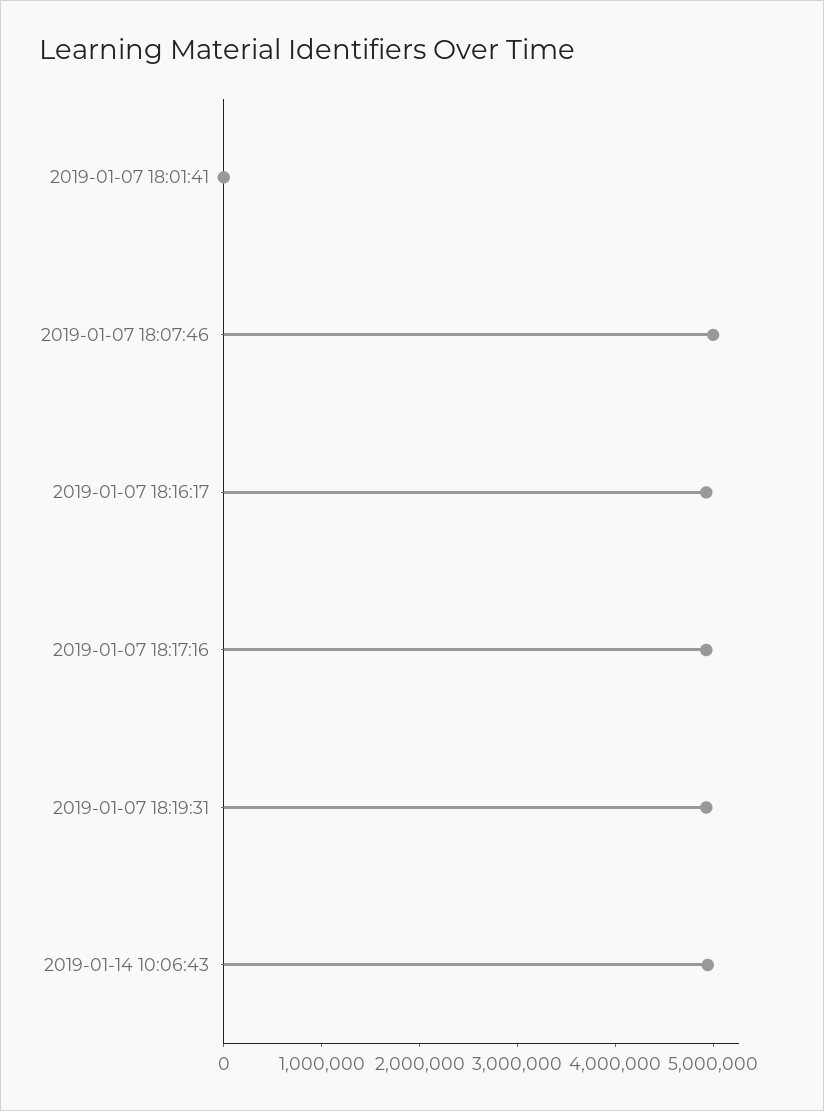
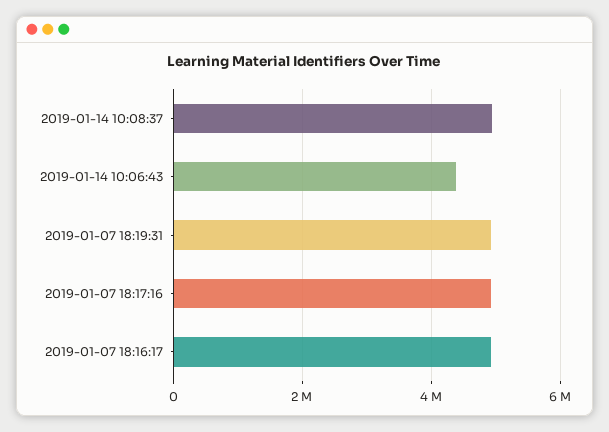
2019-01-07 18:01:41: 0 -> none
2019-01-07 18:07:46: 5000000 -> none
2019-01-14 10:06:43: 5000000 -> 4400000
2019-01-14 10:08:37: none -> 5000000

